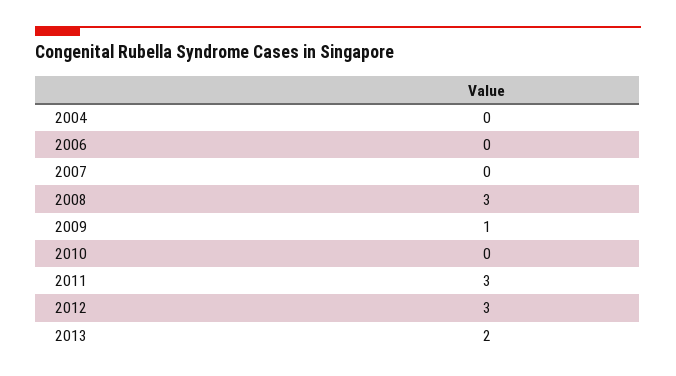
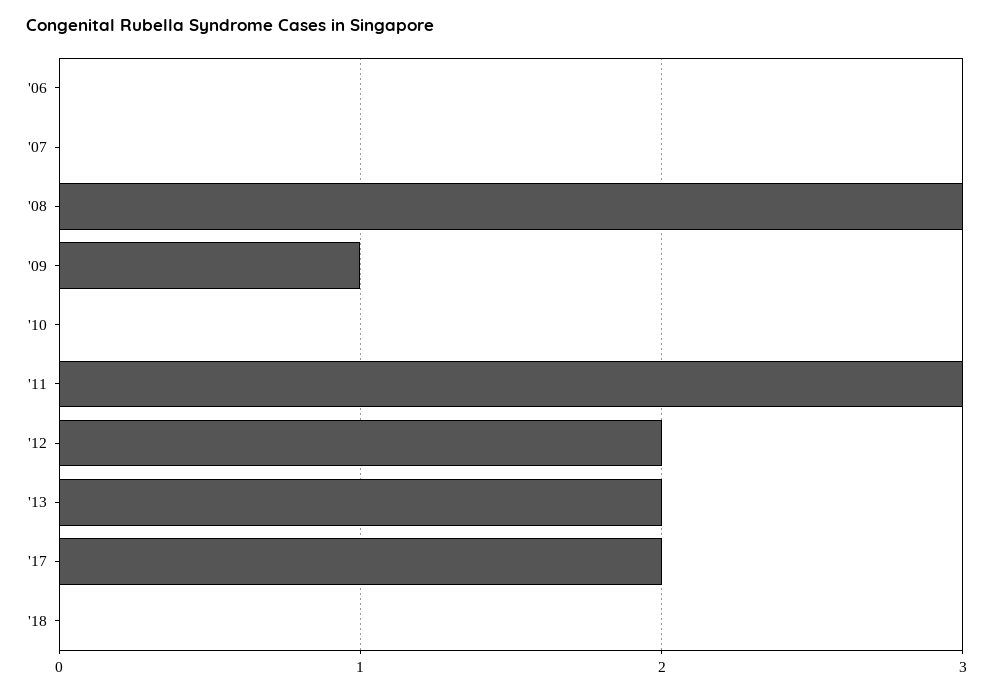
2004: 0 -> none
2012: 3 -> 2
'17: none -> 2
'18: none -> 0

